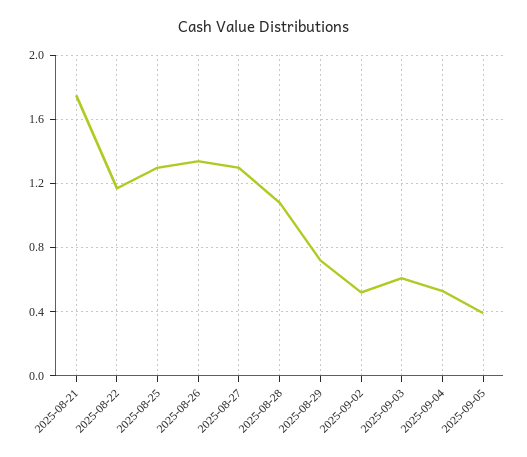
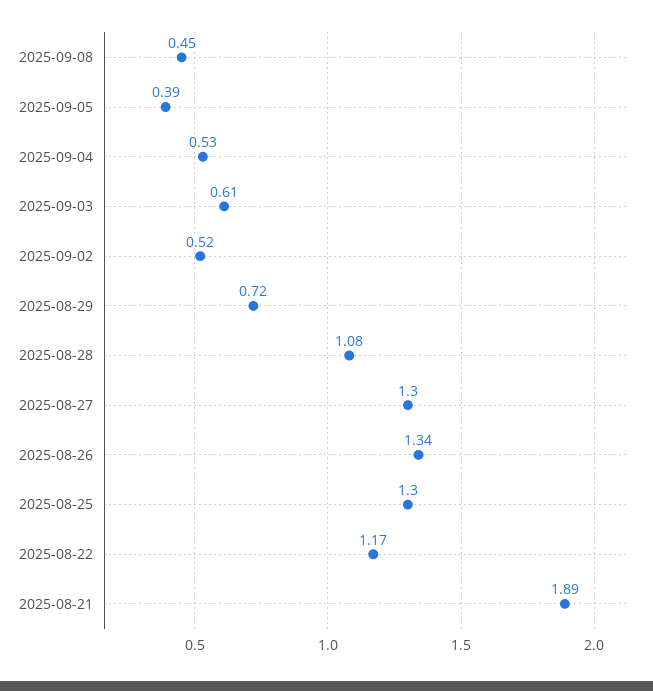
2025-08-21: 1.75 -> 1.89
2025-09-08: none -> 0.45

